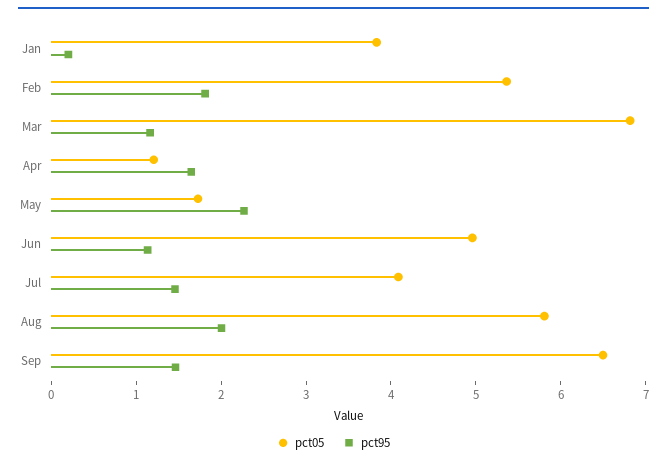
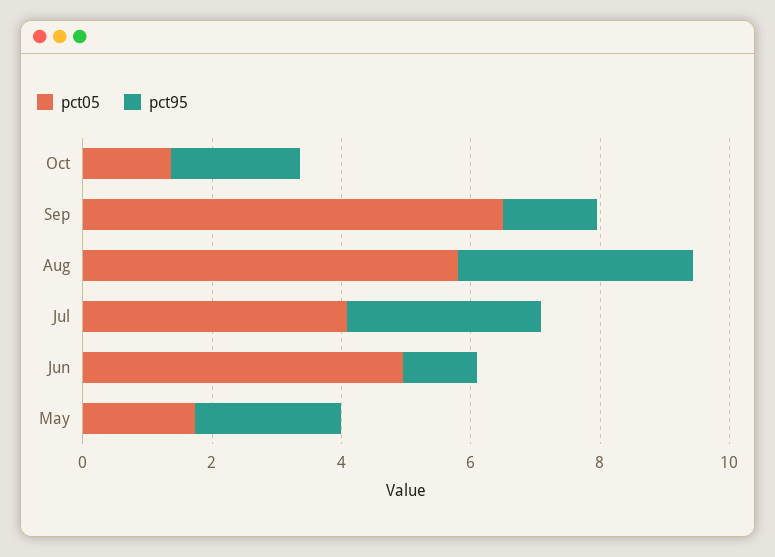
pct05, Jan: 3.8 -> none
pct95, Jan: 0.2 -> none
pct05, Feb: 5.4 -> none
pct95, Feb: 1.8 -> none
pct05, Mar: 6.8 -> none
pct95, Mar: 1.2 -> none
pct05, Apr: 1.2 -> none
pct95, Apr: 1.6 -> none
pct95, Jul: 1.4 -> 3
pct95, Aug: 2 -> 3.5
pct05, Oct: none -> 1.5
pct95, Oct: none -> 2

